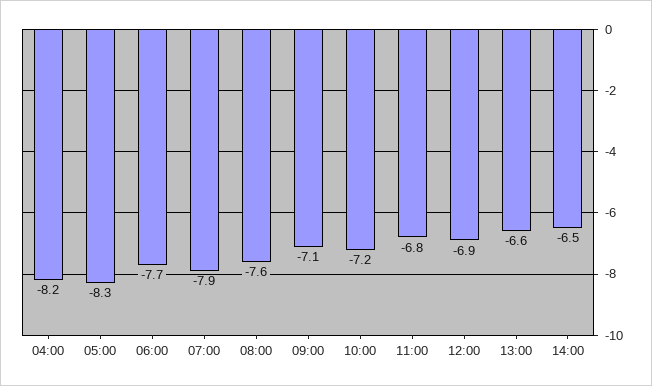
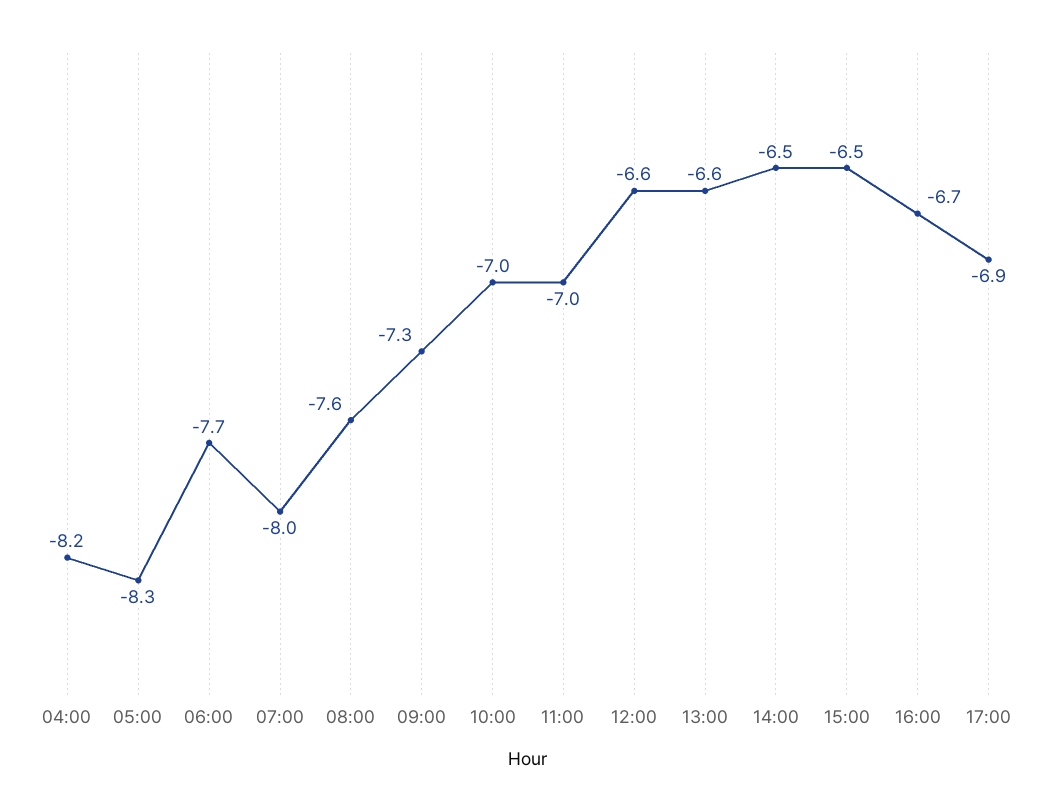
07:00: -7.9 -> -8
09:00: -7.1 -> -7.3
10:00: -7.2 -> -7
11:00: -6.8 -> -7
12:00: -6.9 -> -6.6
15:00: none -> -6.5
16:00: none -> -6.7
17:00: none -> -6.9

